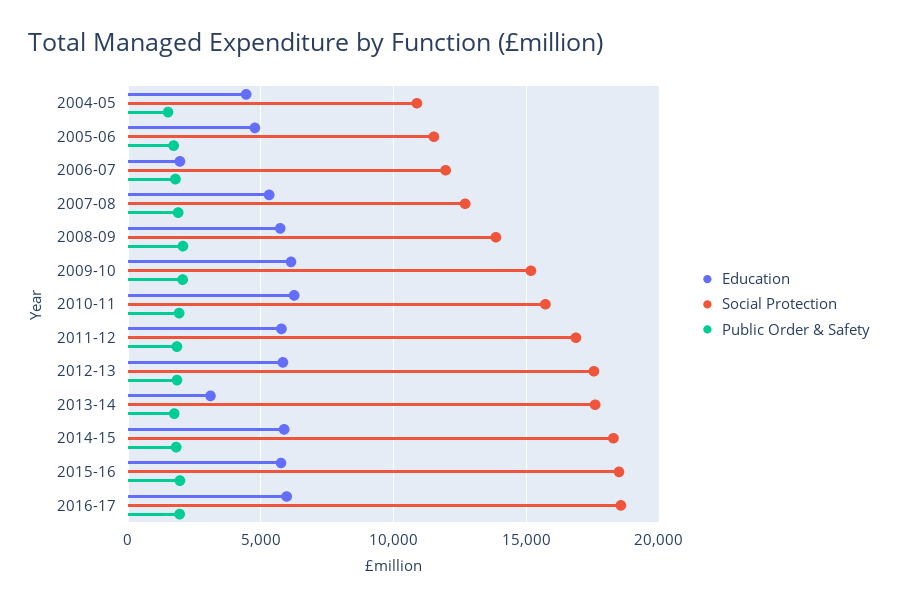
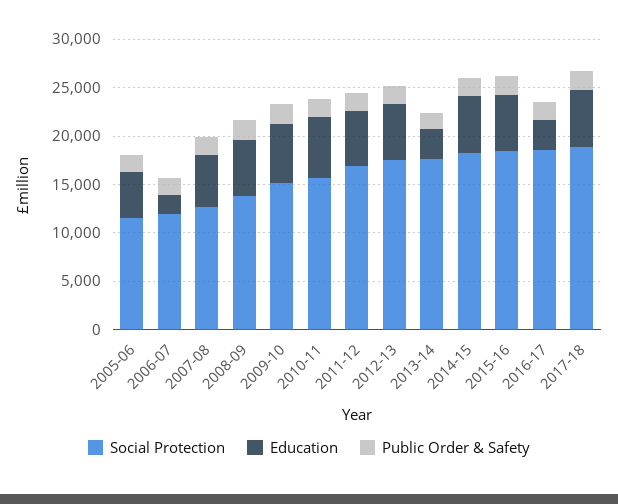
Education, 2004-05: 4500 -> none
Social Protection, 2004-05: 11000 -> none
Public Order & Safety, 2004-05: 1500 -> none
Education, 2016-17: 6000 -> 3000
Social Protection, 2017-18: none -> 19000
Education, 2017-18: none -> 6000
Public Order & Safety, 2017-18: none -> 2000

